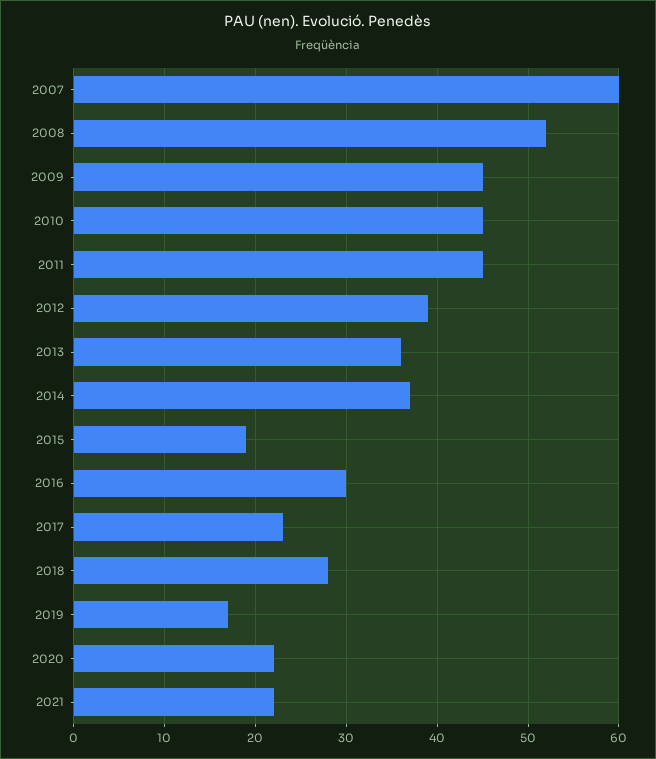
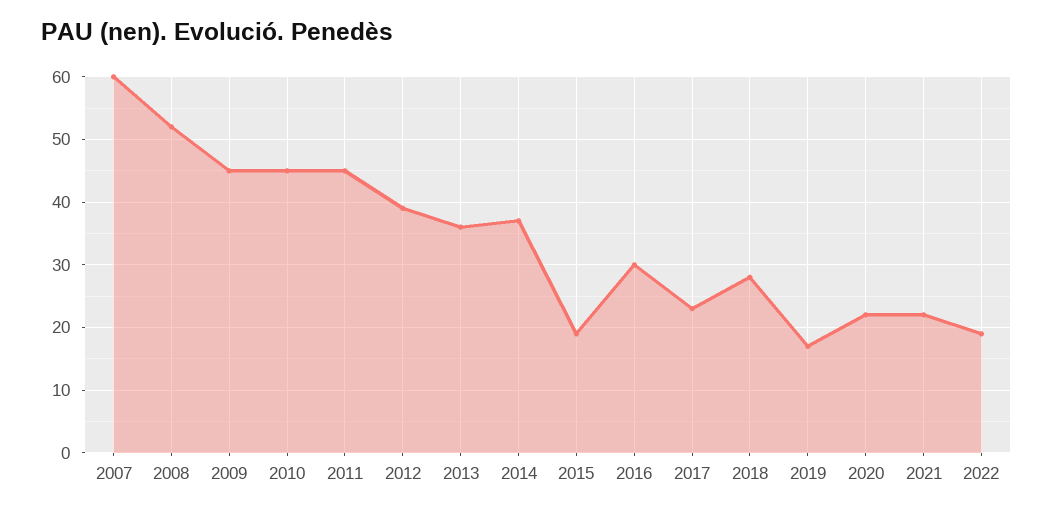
2022: none -> 19

